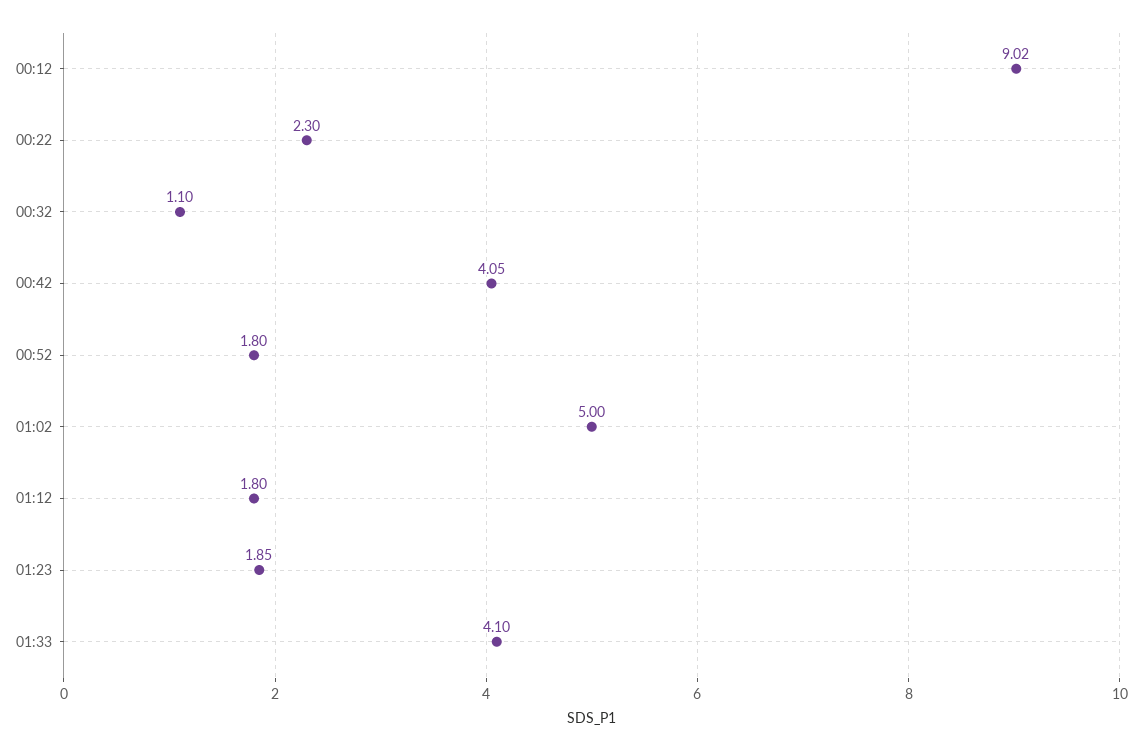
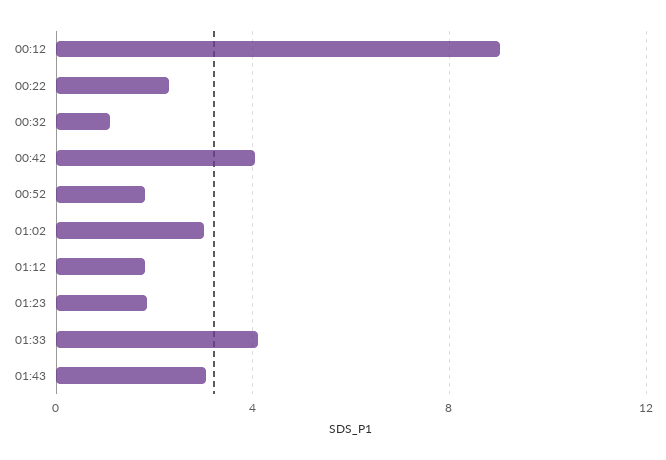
01:02: 5 -> 3
01:43: none -> 3

